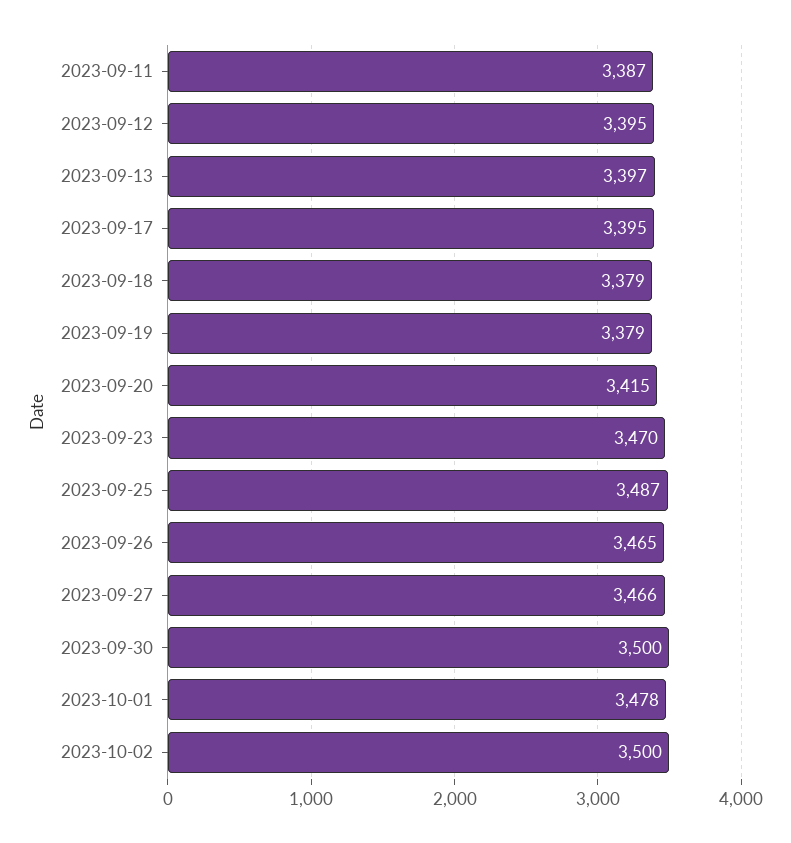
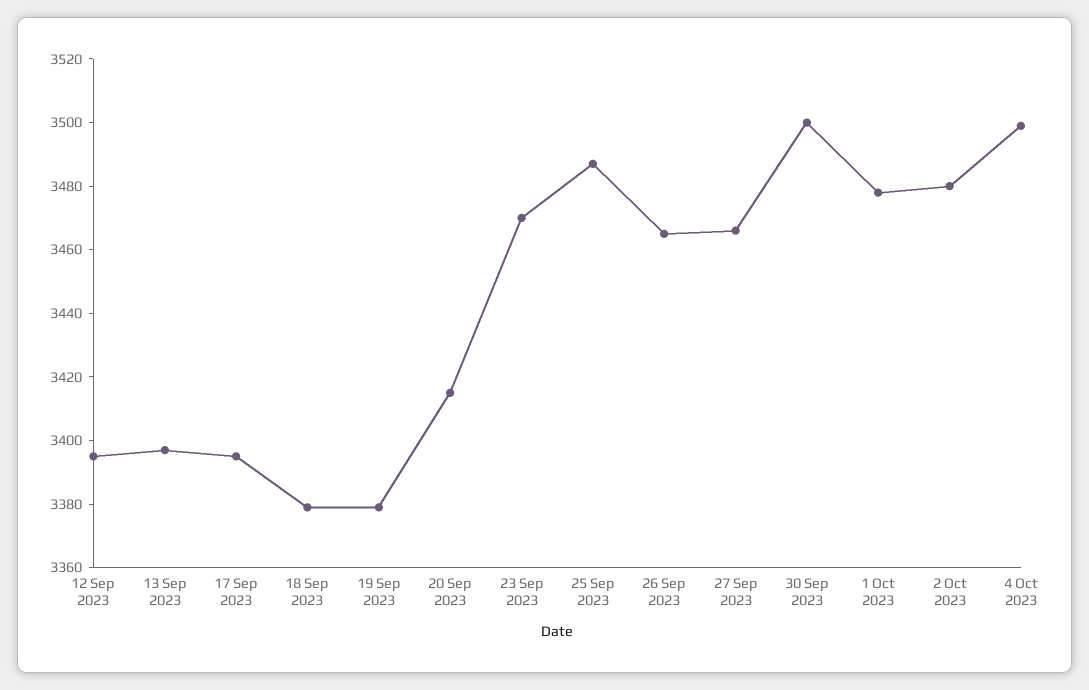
2023-09-11: 3387 -> none
2023-10-02: 3500 -> 3480
4 Oct 2023: none -> 3500

